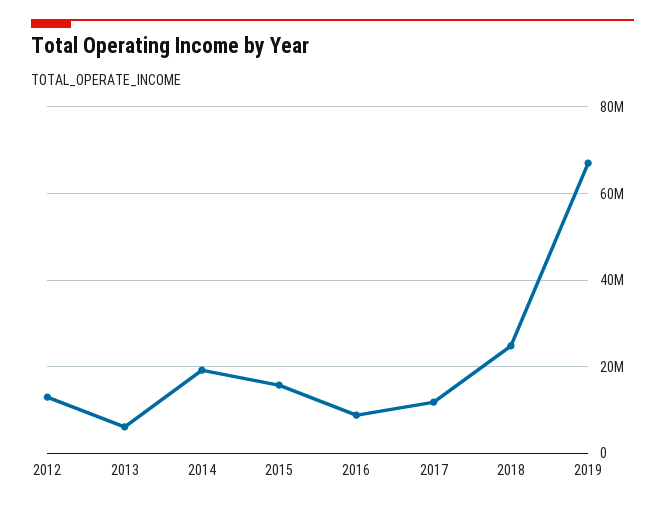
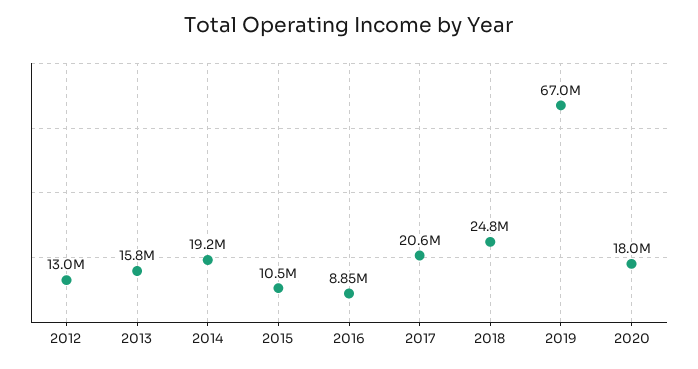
2013: 6000000 -> 15800000
2015: 16000000 -> 10500000
2017: 12000000 -> 20600000
2020: none -> 18000000

